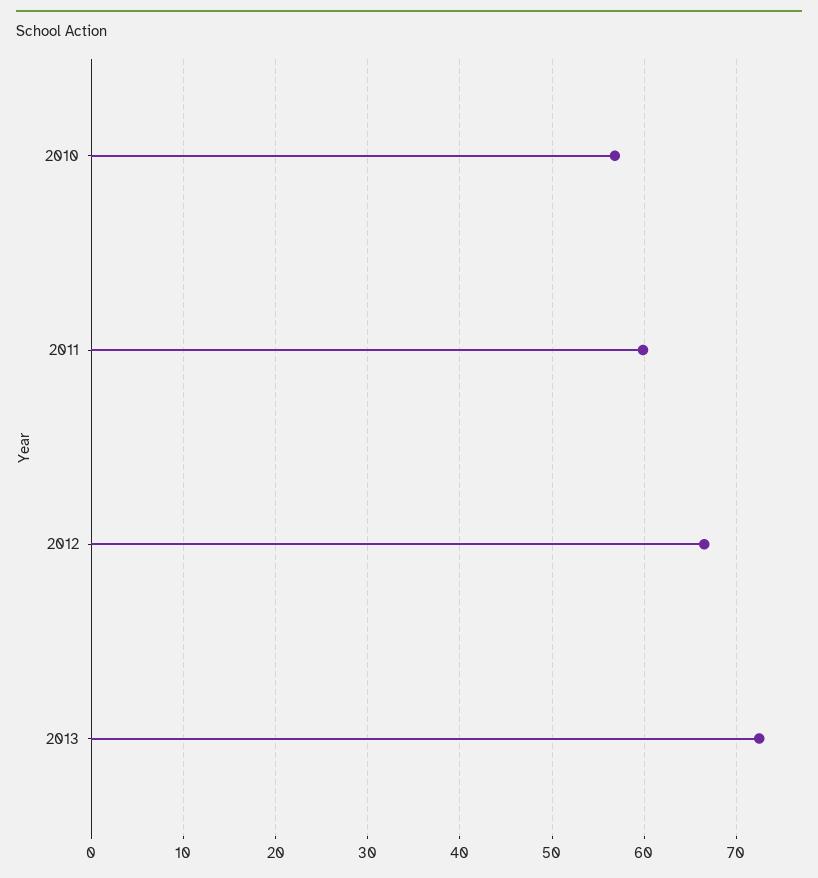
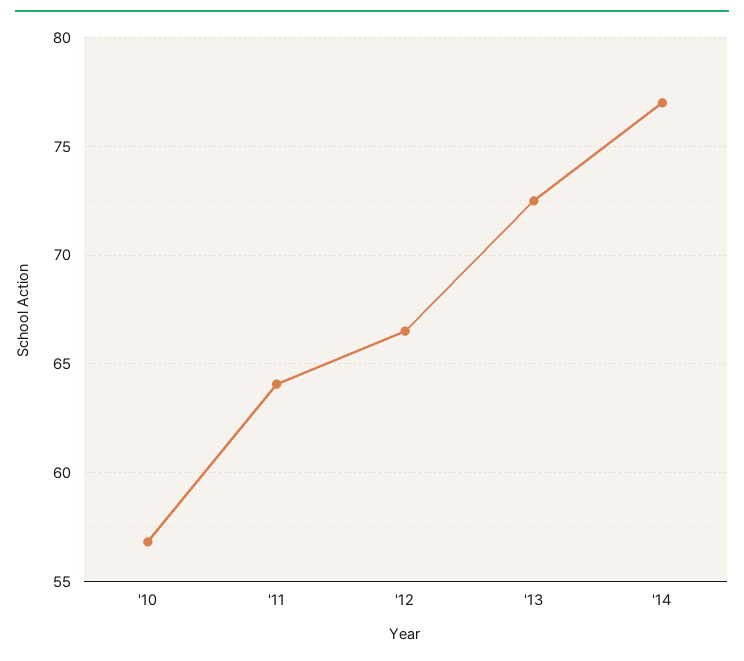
2011: 60 -> 64
'14: none -> 77

